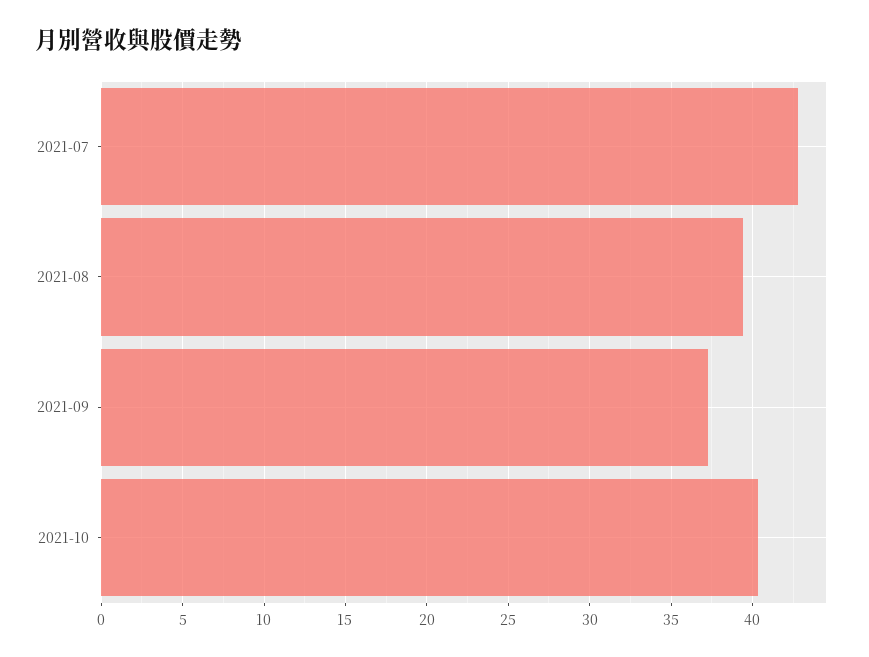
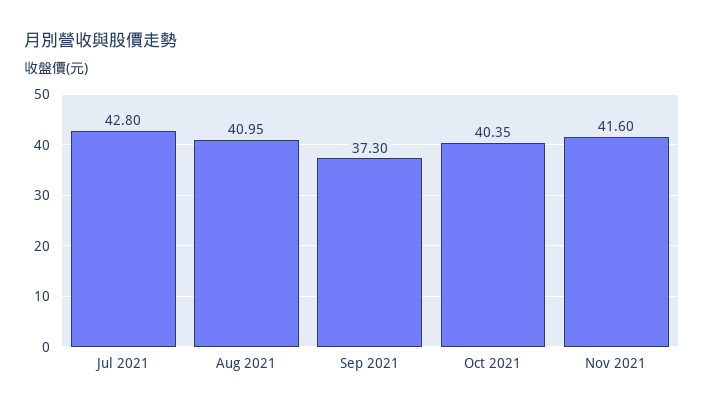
2021-08: 39.5 -> 40.95
Nov 2021: none -> 41.6

